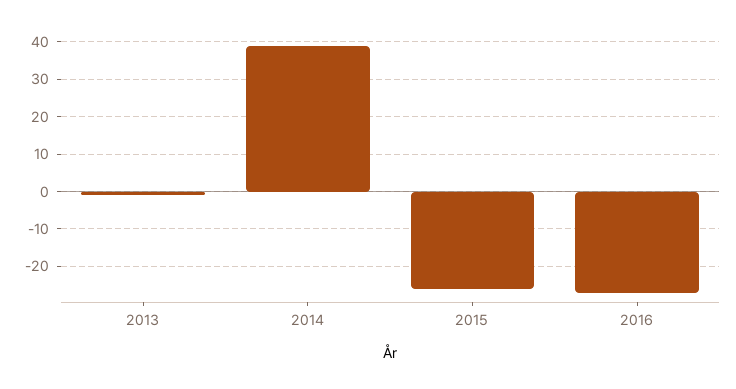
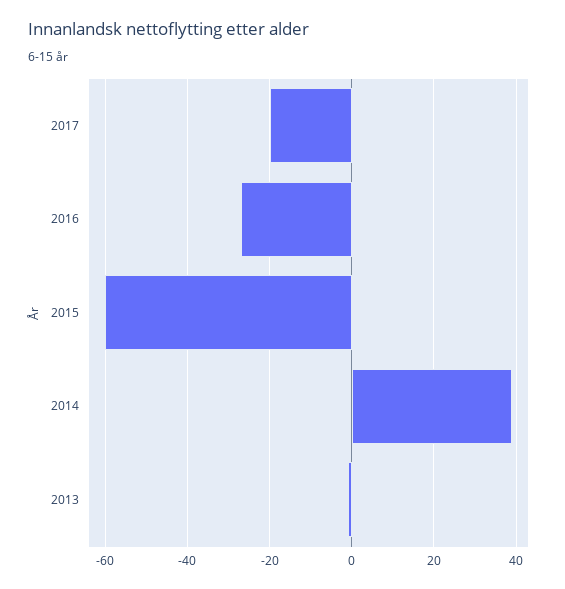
2015: -25 -> -60
2017: none -> -20

